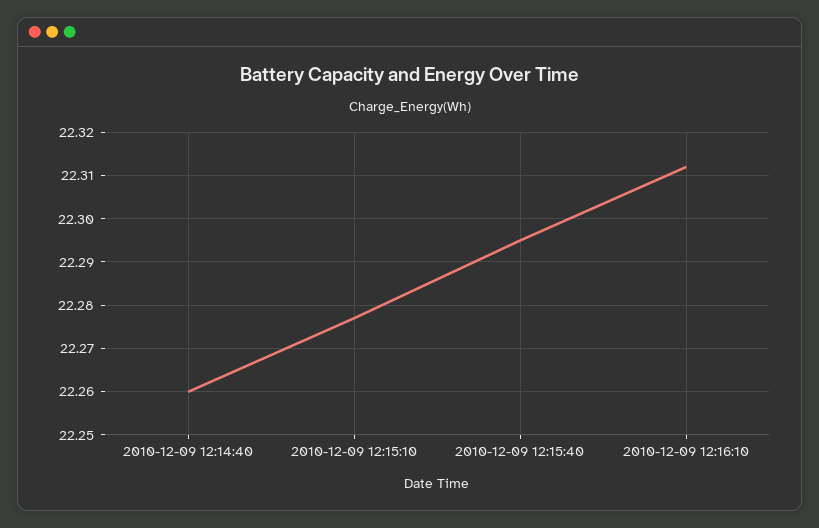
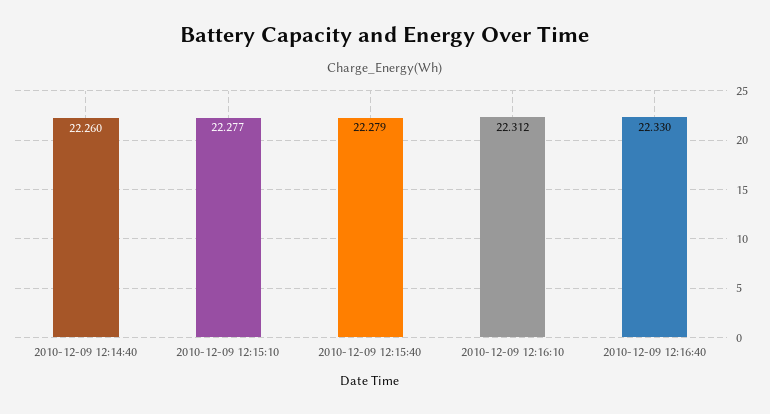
2010-12-09 12:15:40: 22.295 -> 22.279
2010-12-09 12:16:40: none -> 22.33

